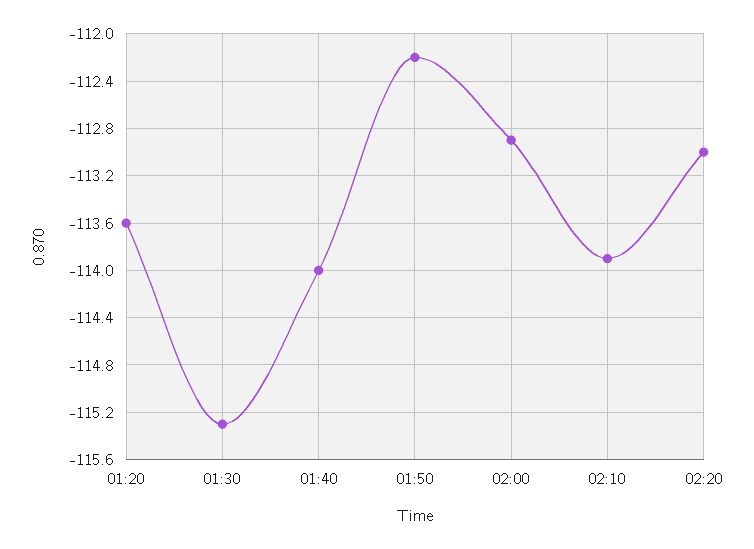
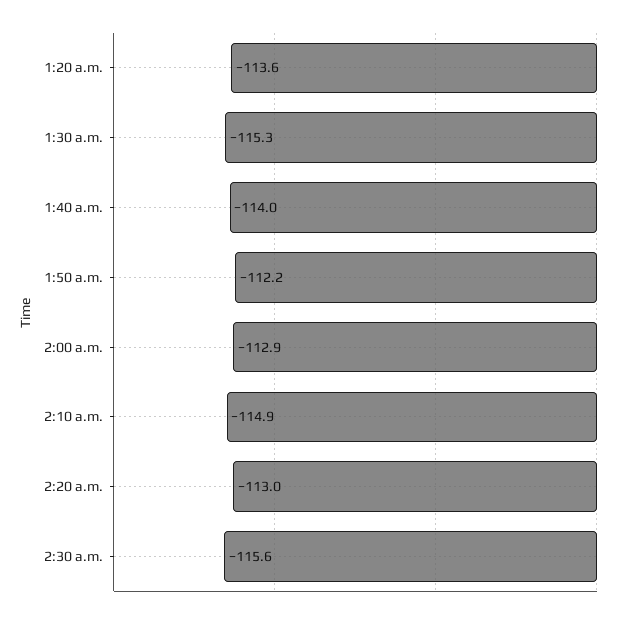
02:10: -113.9 -> -114.9
2:30 a.m.: none -> -115.6

